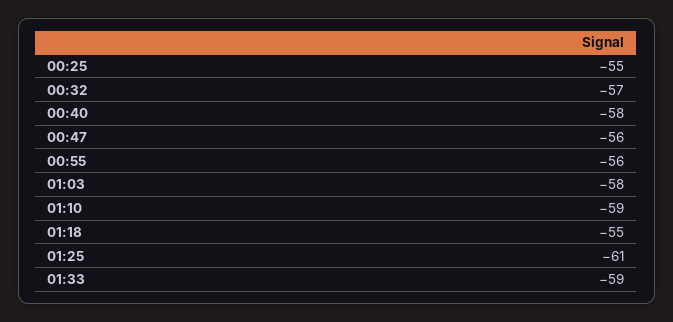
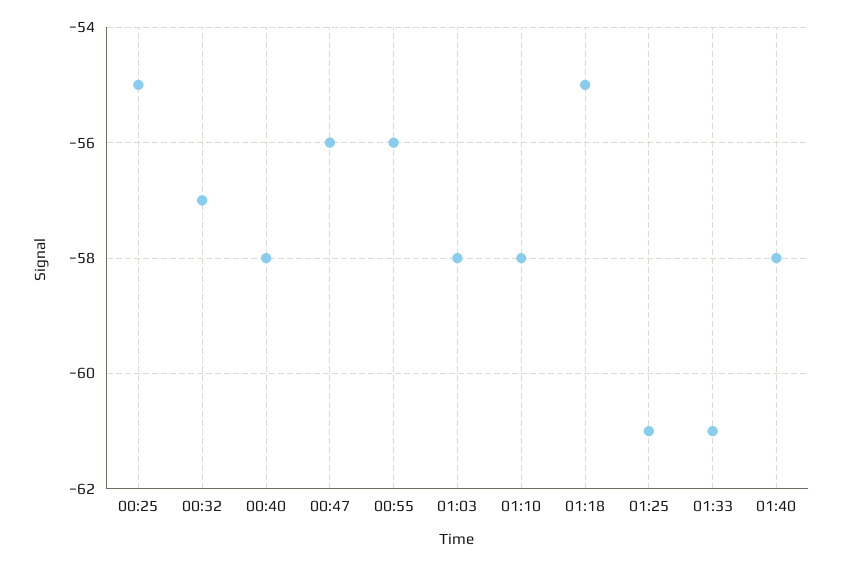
01:10: -59 -> -58
01:33: -59 -> -61
01:40: none -> -58

